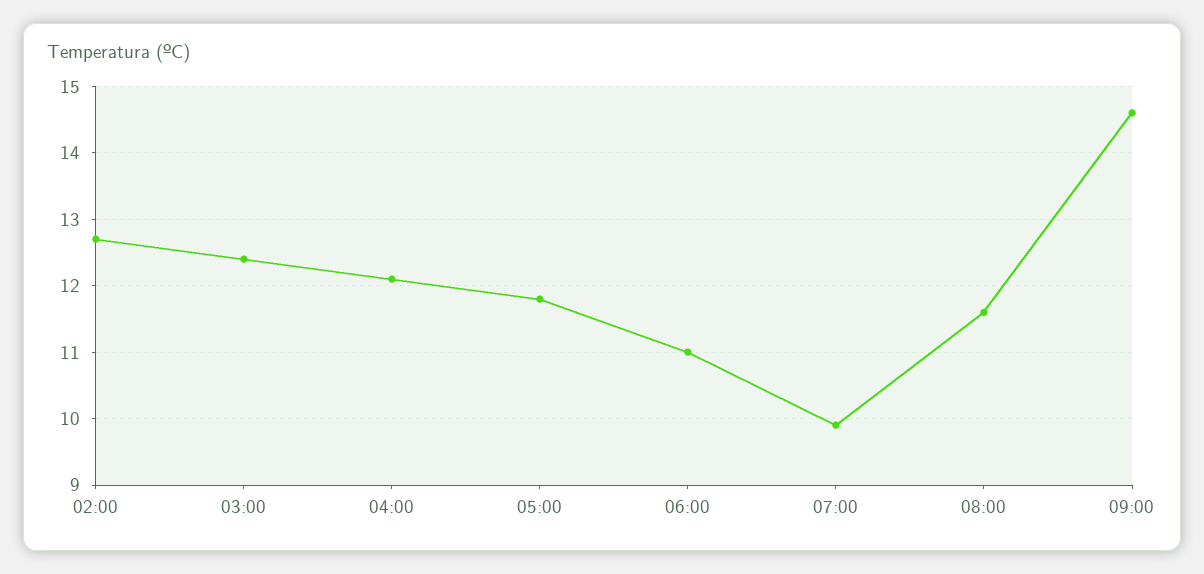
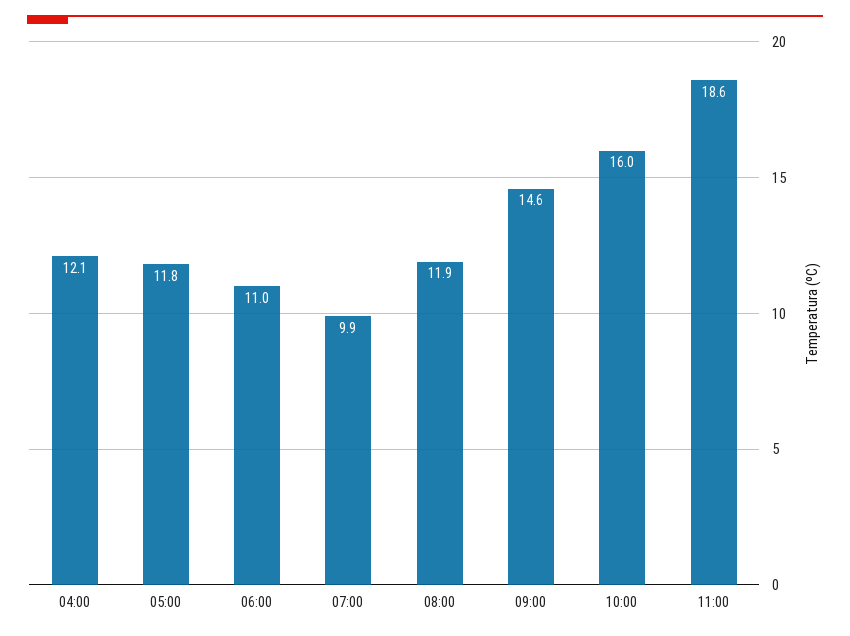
02:00: 12.7 -> none
03:00: 12.4 -> none
08:00: 11.6 -> 11.9
10:00: none -> 16
11:00: none -> 18.6

